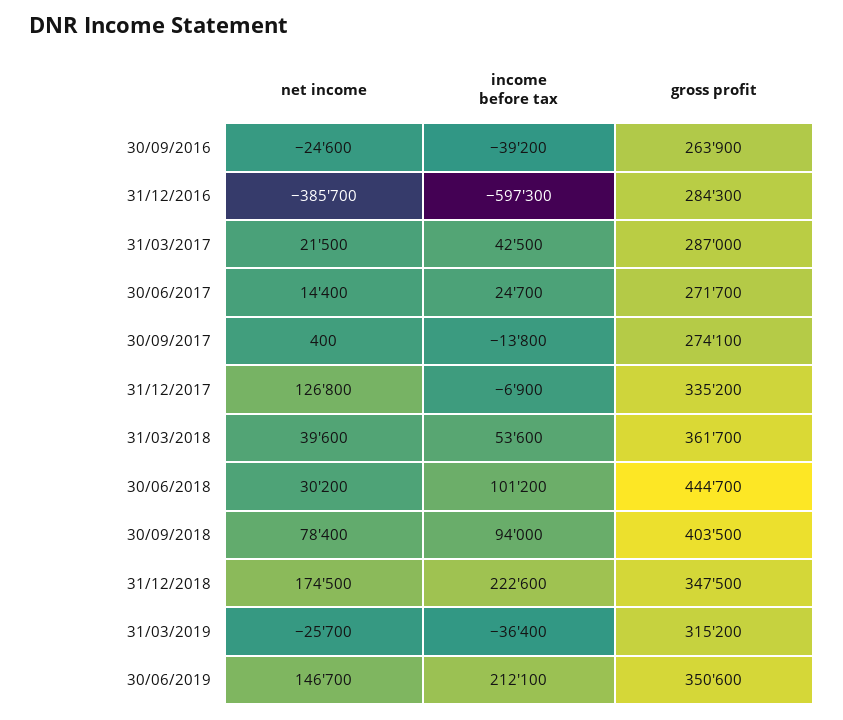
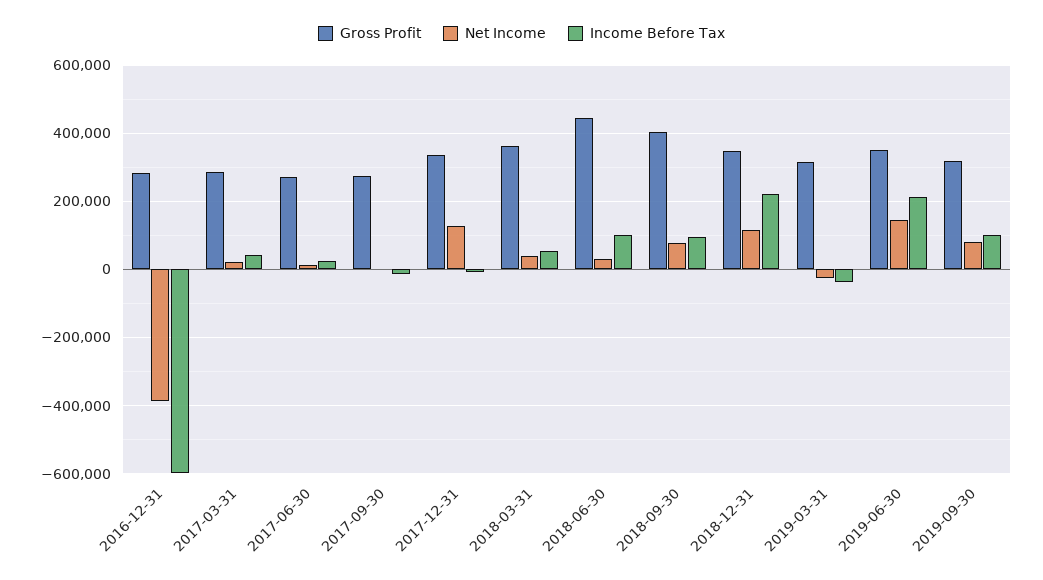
net income, 30/09/2016: -24600 -> none
income before tax, 30/09/2016: -39200 -> none
gross profit, 30/09/2016: 263900 -> none
net income, 31/12/2018: 174500 -> 120000
gross profit, 2019-09-30: none -> 320000
net income, 2019-09-30: none -> 80000
income before tax, 2019-09-30: none -> 100000

